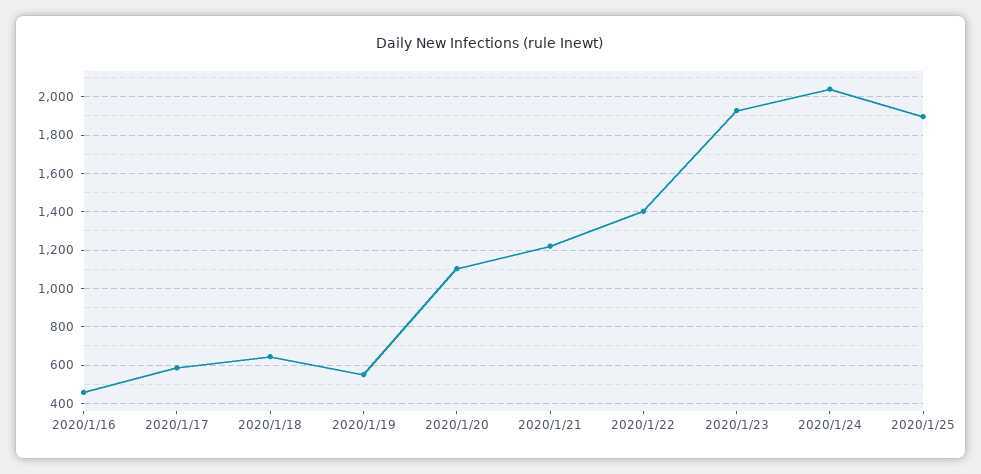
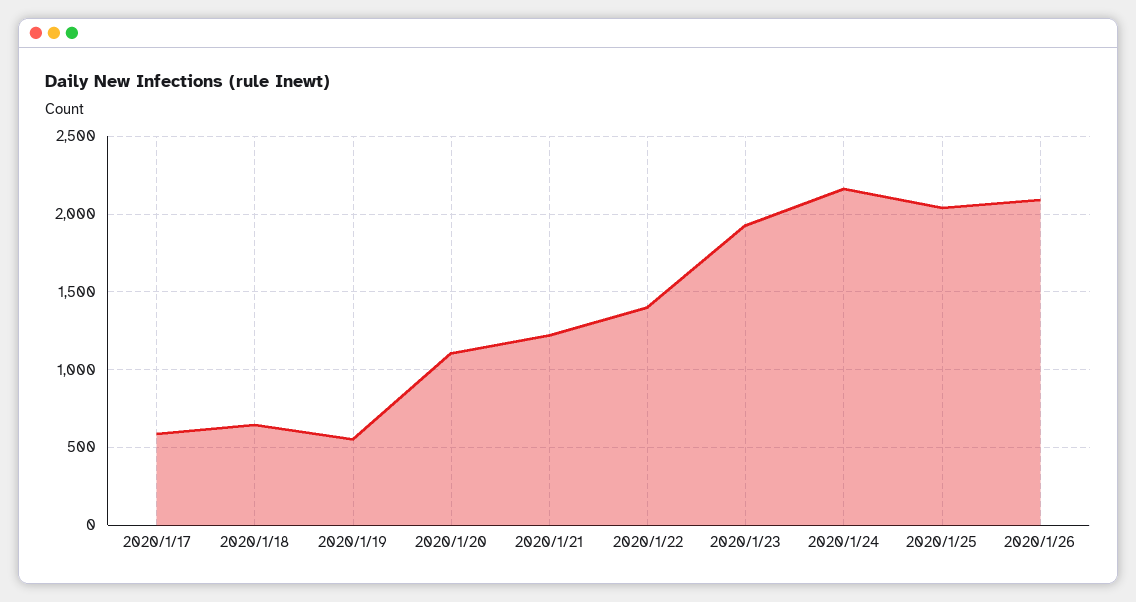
2020/1/16: 450 -> none
2020/1/24: 2050 -> 2150
2020/1/25: 1900 -> 2050
2020/1/26: none -> 2100

